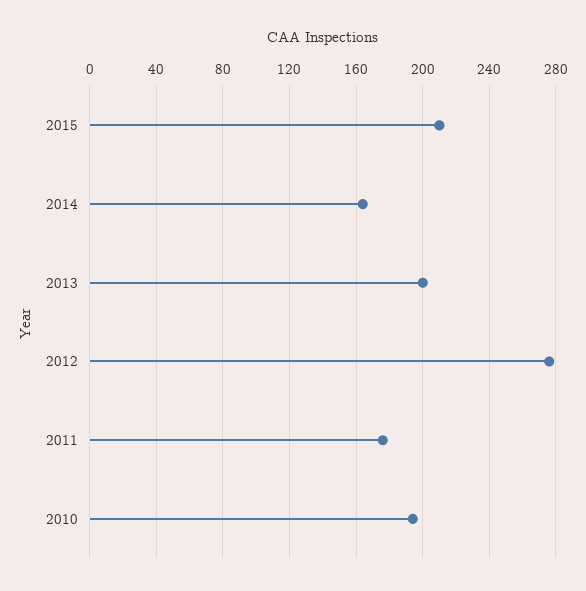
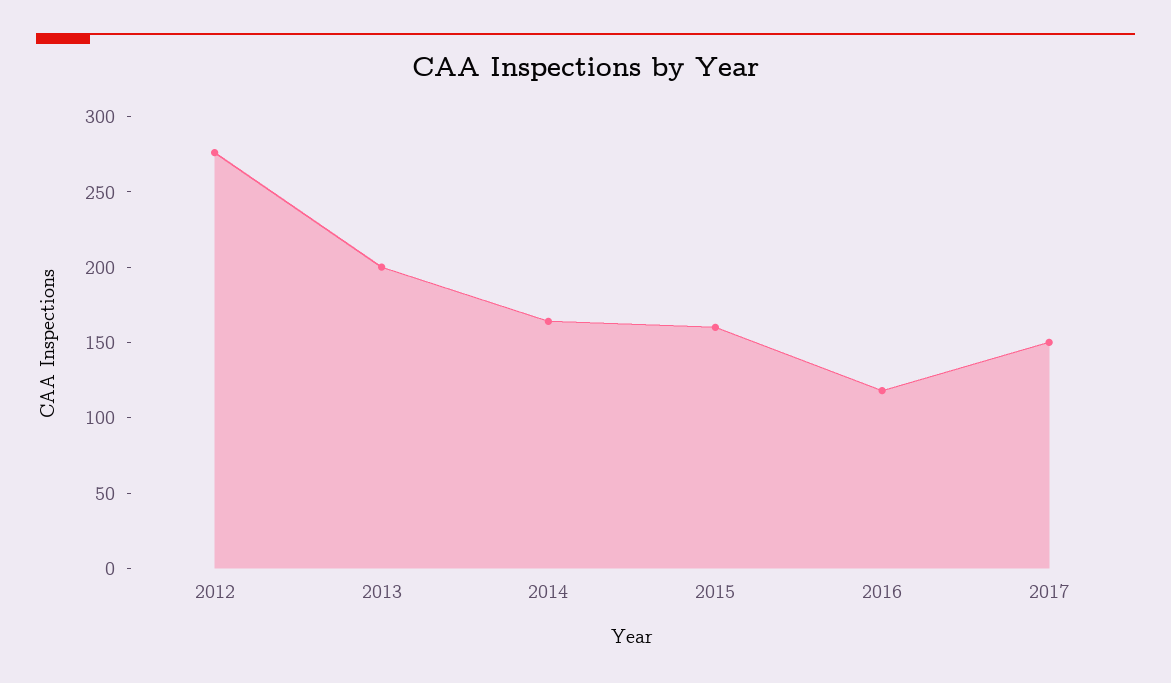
2015: 210 -> 160
2011: 175 -> none
2010: 195 -> none
2016: none -> 120
2017: none -> 150

